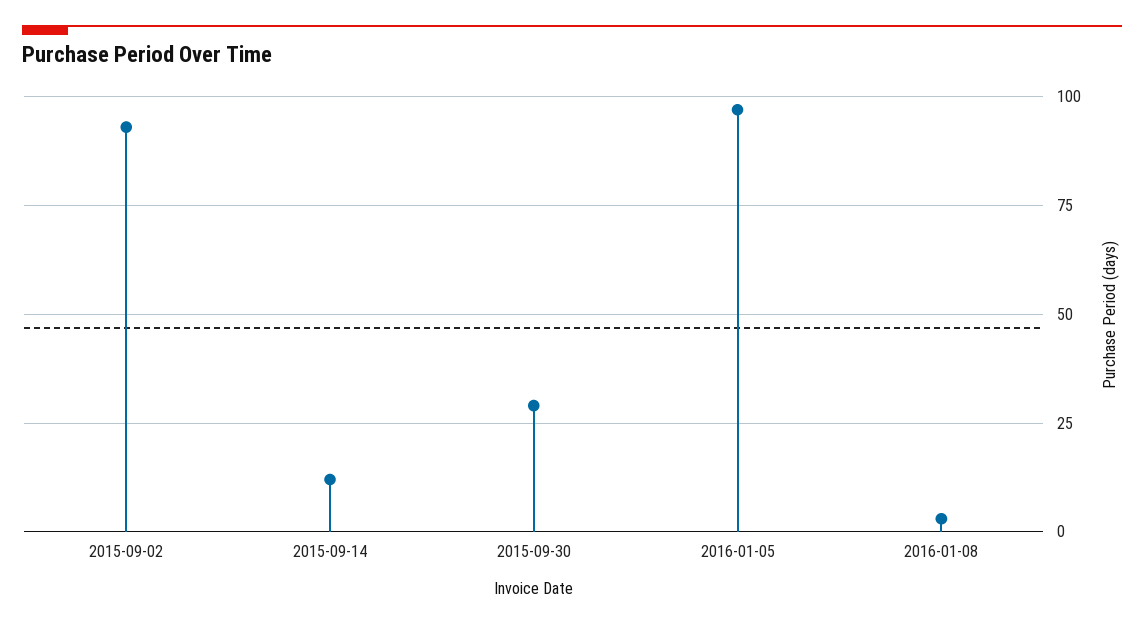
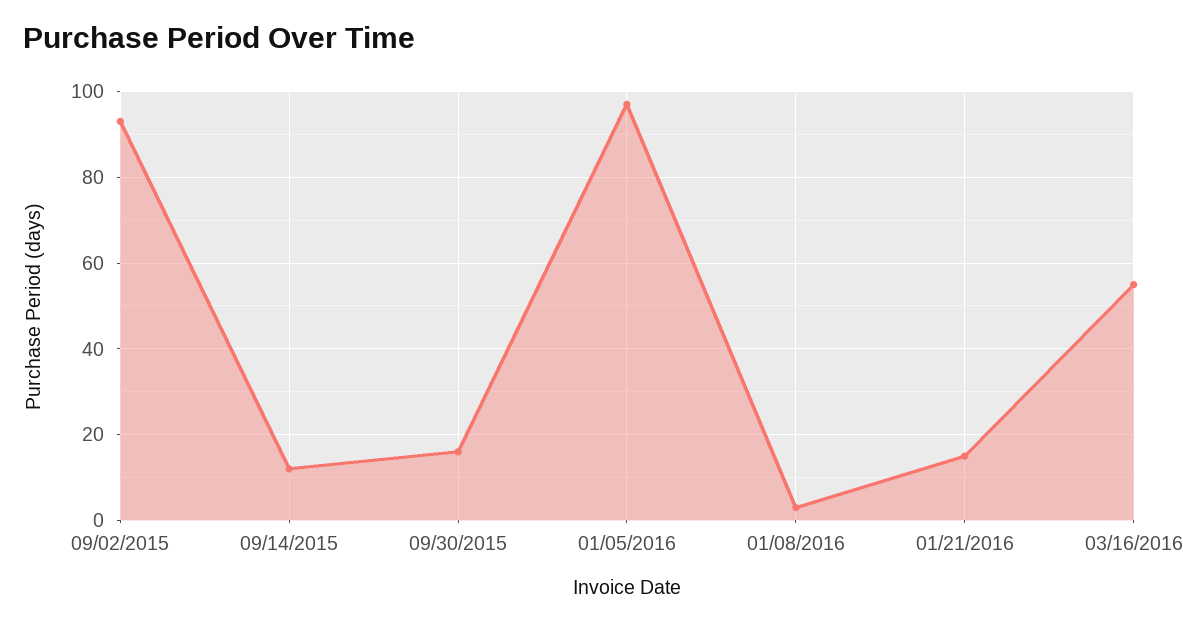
2015-09-30: 30 -> 15
01/21/2016: none -> 15
03/16/2016: none -> 55

